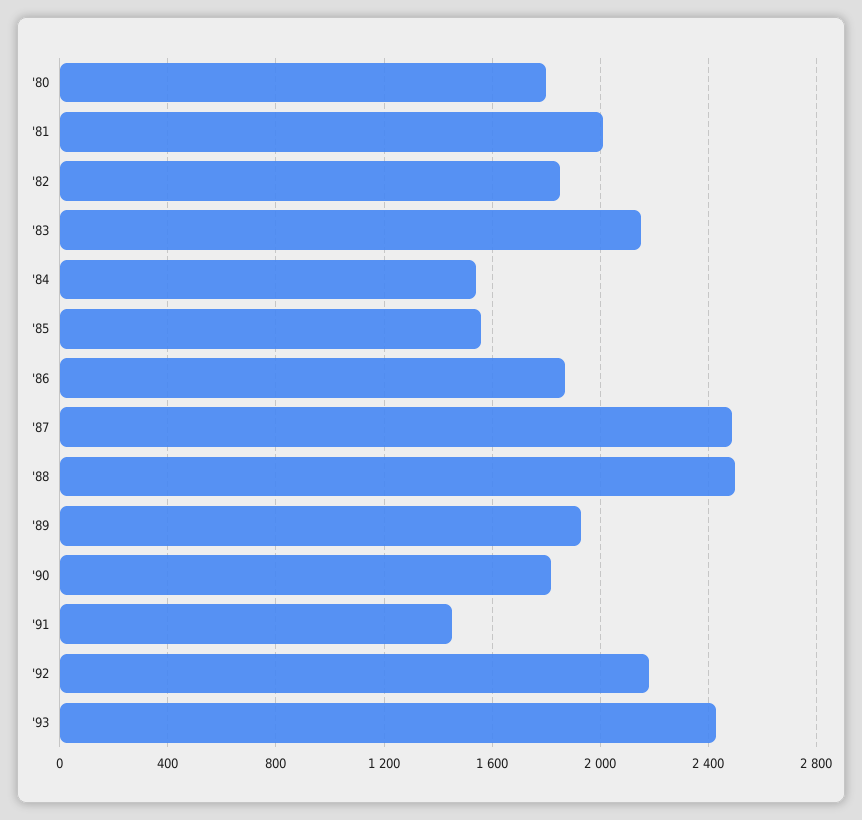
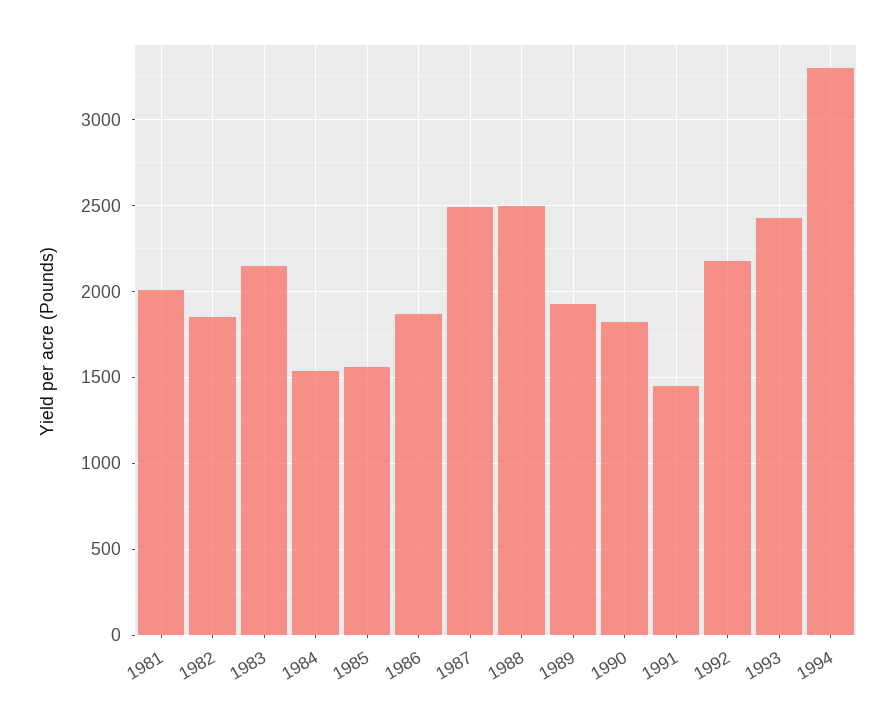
'80: 1800 -> none
1994: none -> 3300

